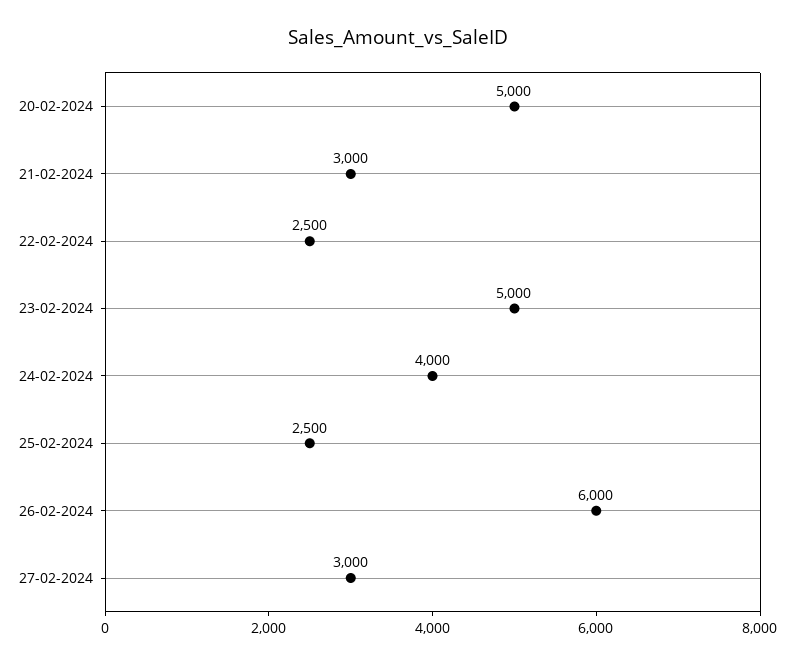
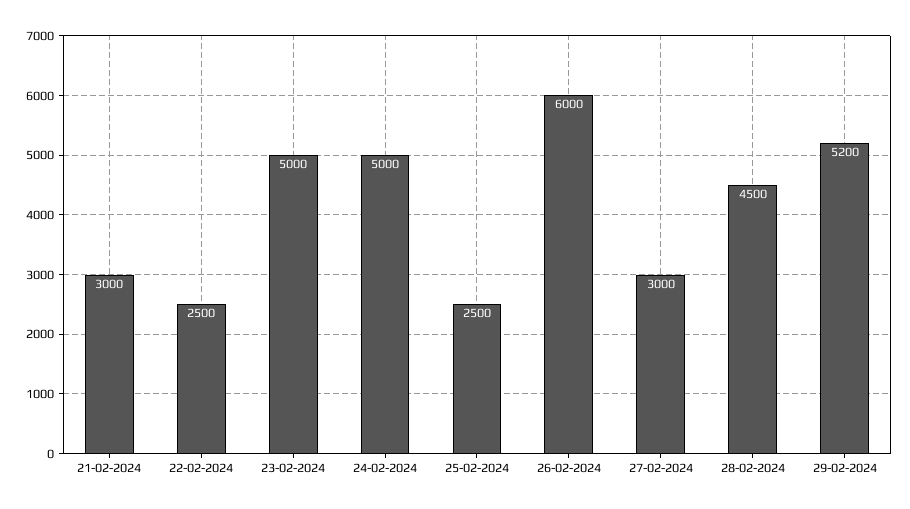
20-02-2024: 5000 -> none
24-02-2024: 4000 -> 5000
28-02-2024: none -> 4500
29-02-2024: none -> 5200

